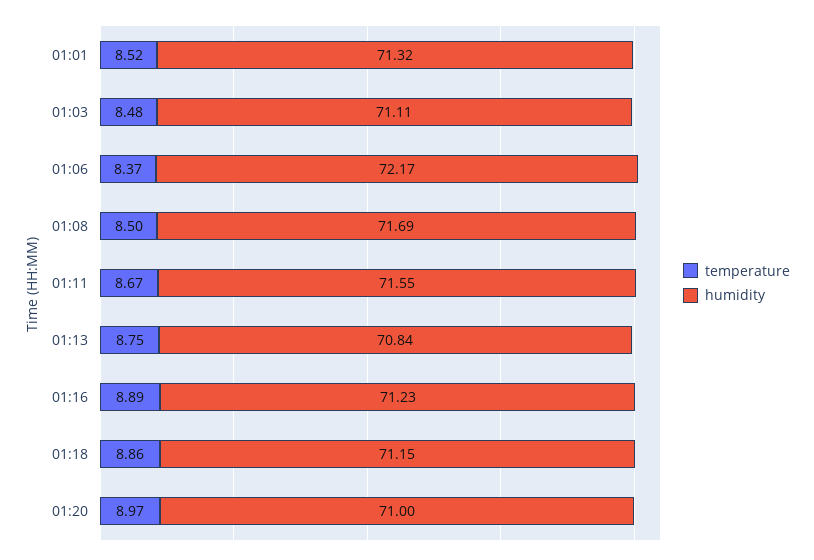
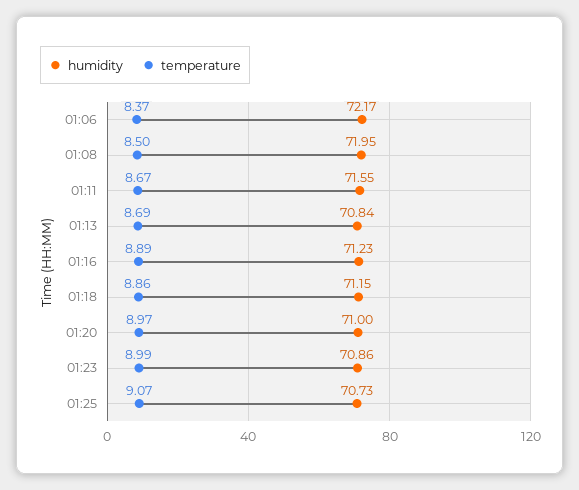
temperature, 01:01: 8.52 -> none
humidity, 01:01: 71.32 -> none
temperature, 01:03: 8.48 -> none
humidity, 01:03: 71.11 -> none
humidity, 01:08: 71.69 -> 71.95
temperature, 01:13: 8.75 -> 8.69
humidity, 01:23: none -> 70.86
temperature, 01:23: none -> 8.99
humidity, 01:25: none -> 70.73
temperature, 01:25: none -> 9.07

